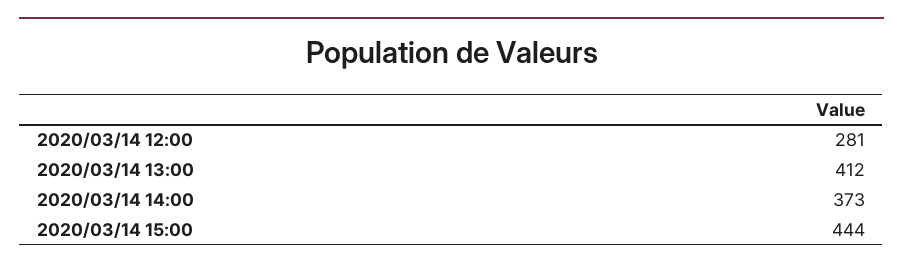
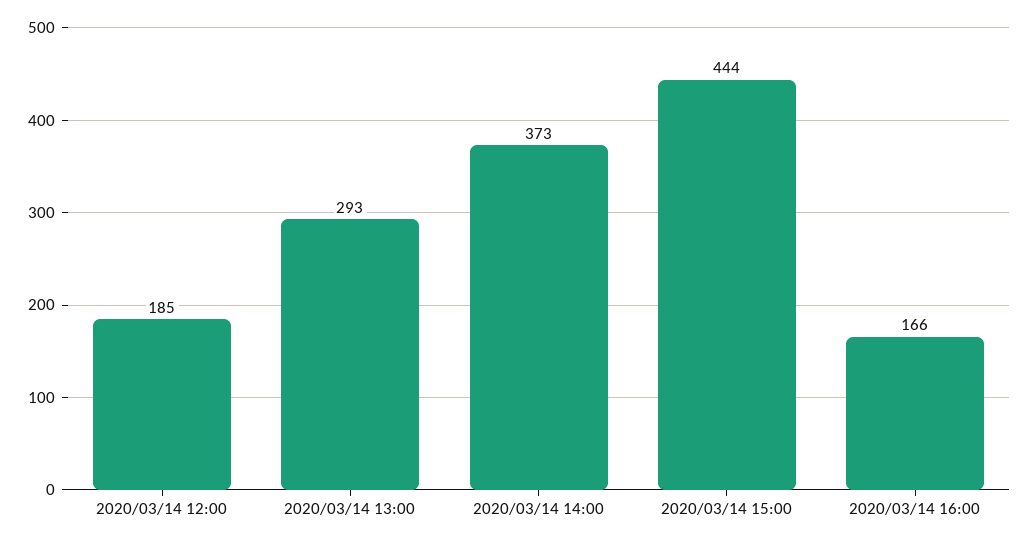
2020/03/14 12:00: 281 -> 185
2020/03/14 13:00: 412 -> 293
2020/03/14 16:00: none -> 166

